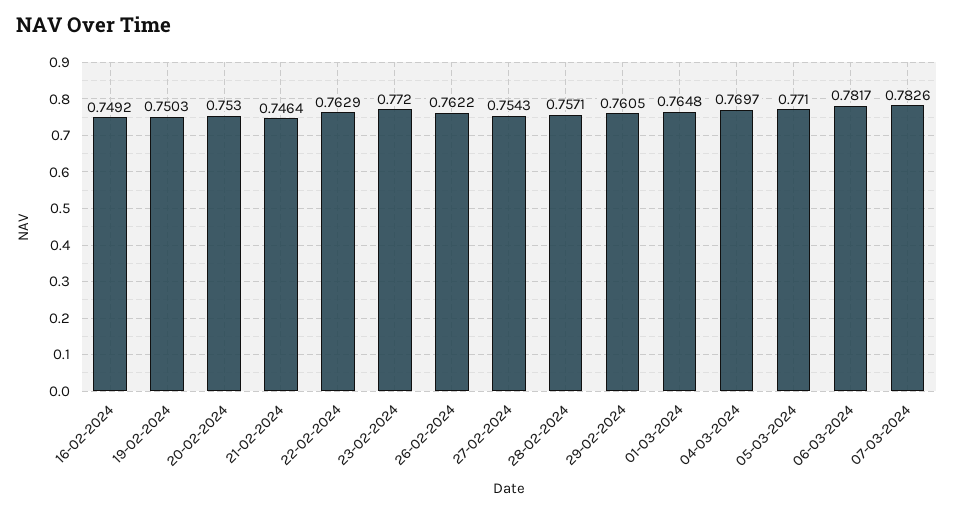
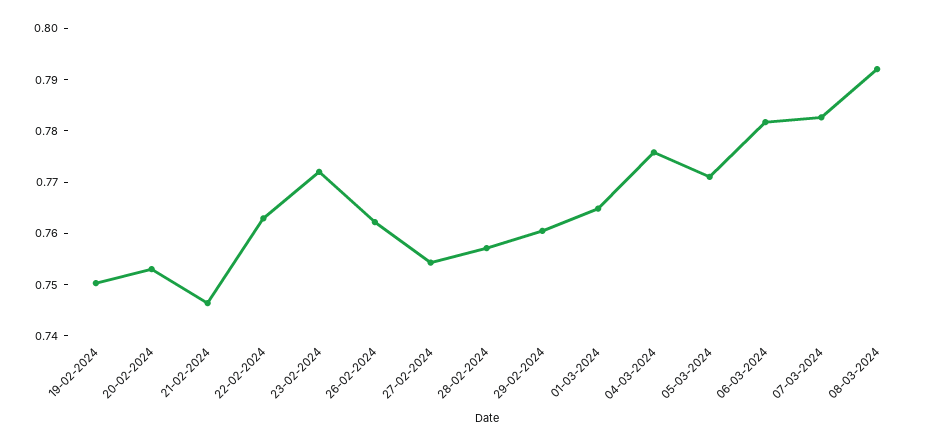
16-02-2024: 0.7492 -> none
04-03-2024: 0.7697 -> 0.776
08-03-2024: none -> 0.792

